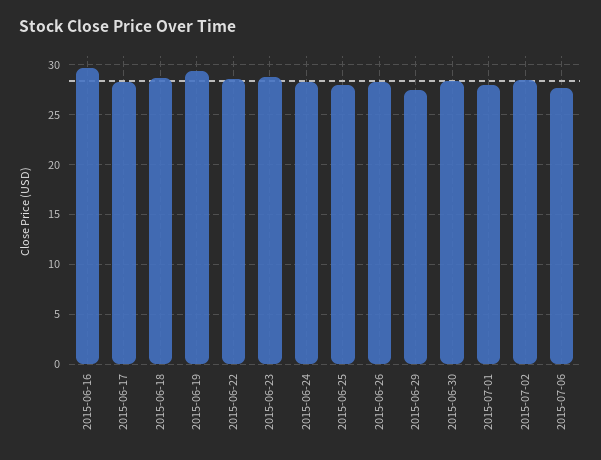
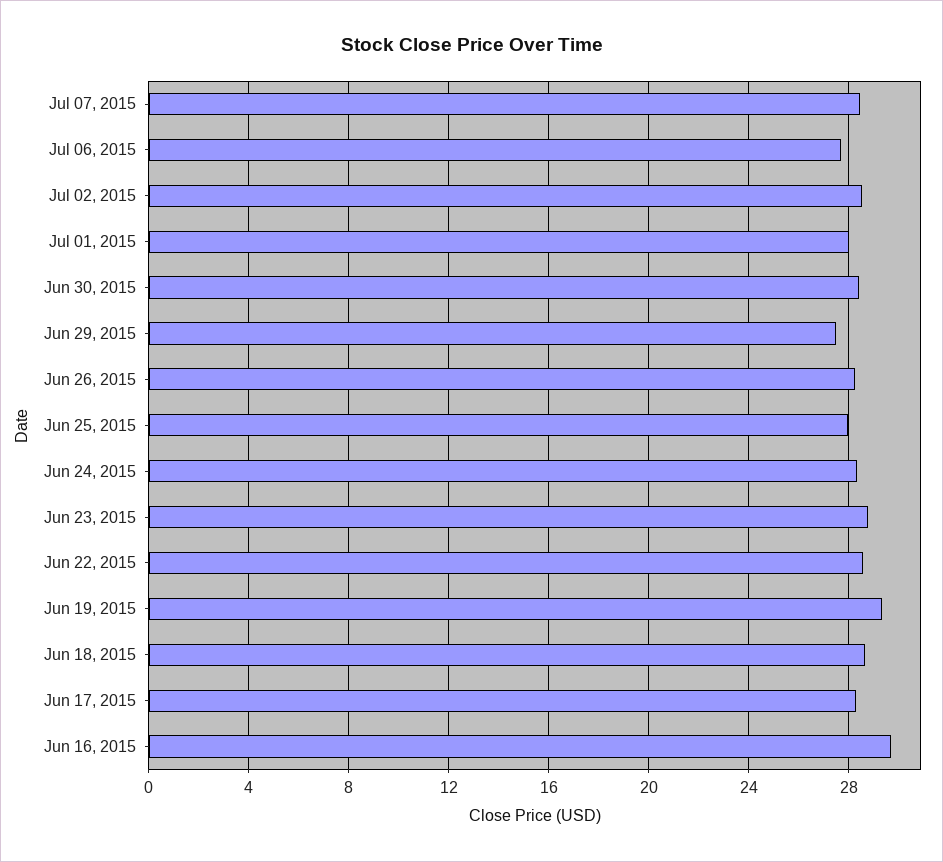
Jul 07, 2015: none -> 28.5

